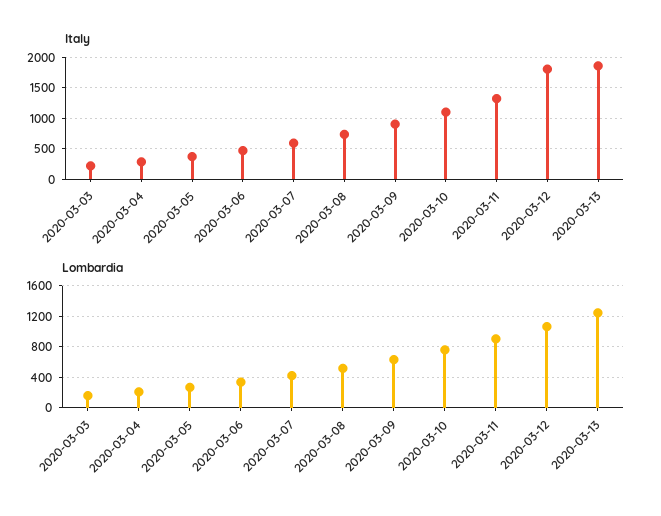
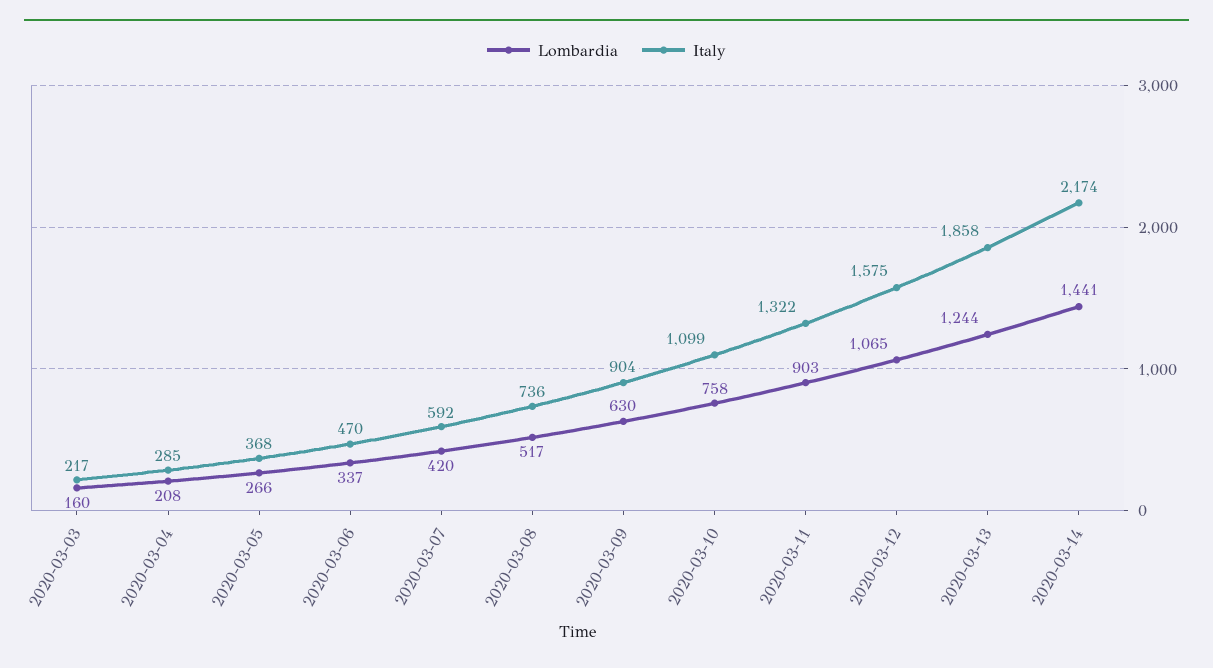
Italy, 2020-03-12: 1800 -> 1575
Lombardia, 2020-03-14: none -> 1441
Italy, 2020-03-14: none -> 2174

